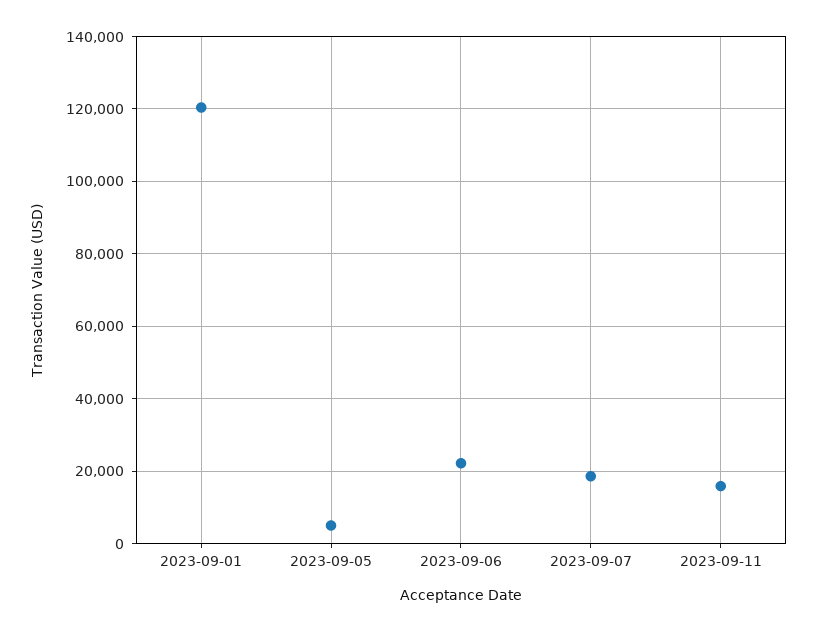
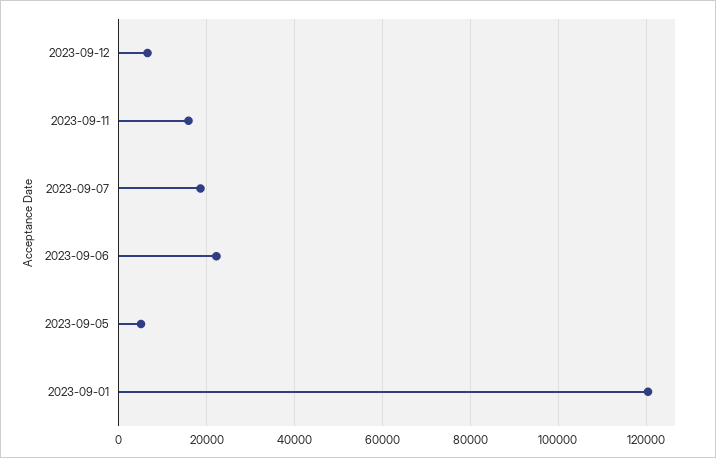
2023-09-12: none -> 6000

